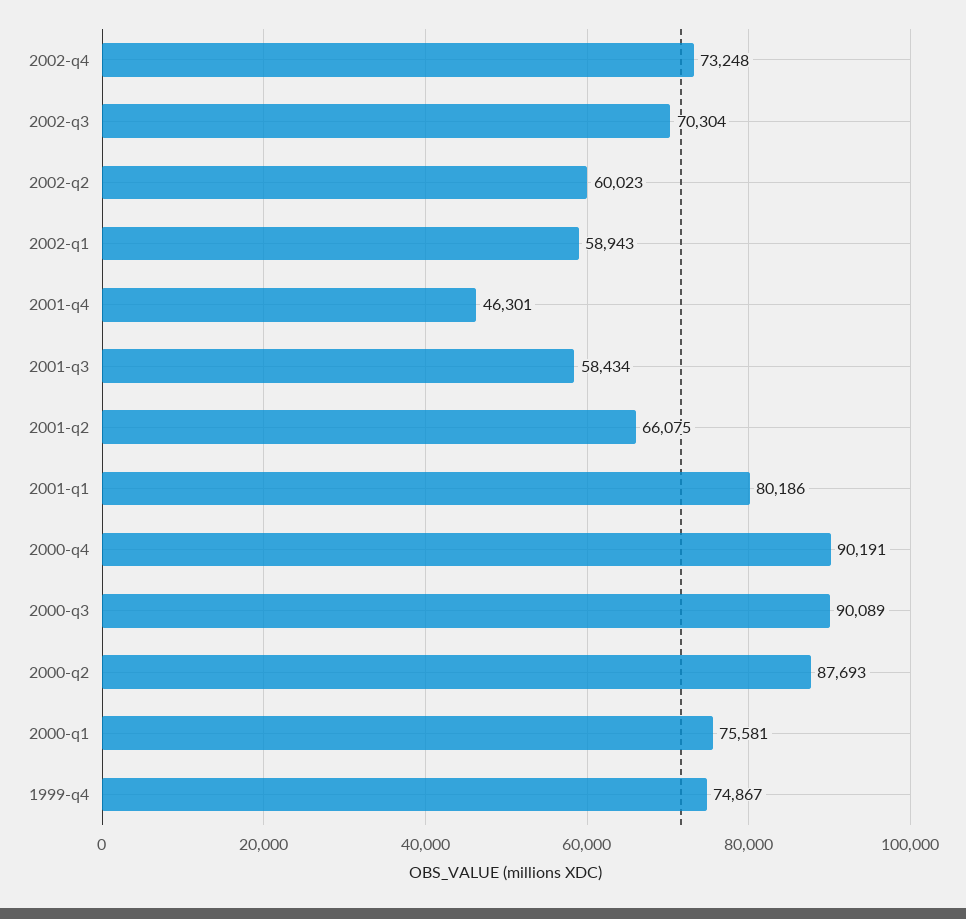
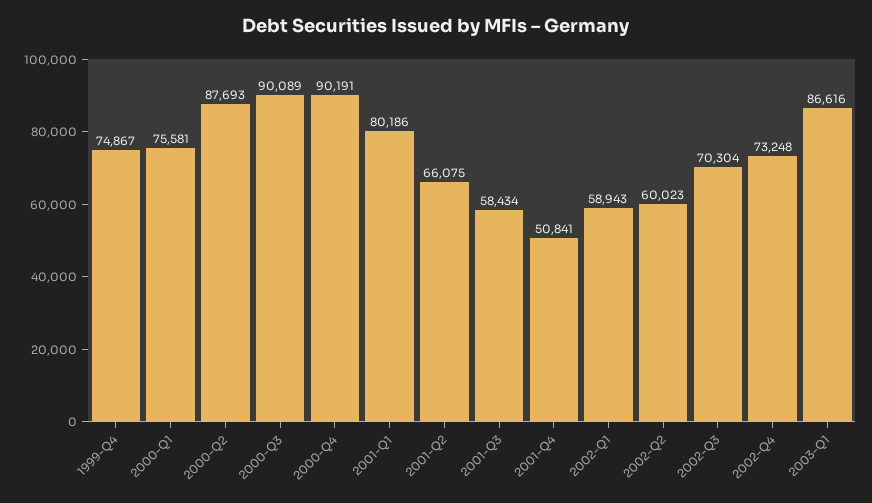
2001-q4: 46301 -> 50841
2003-Q1: none -> 86616

